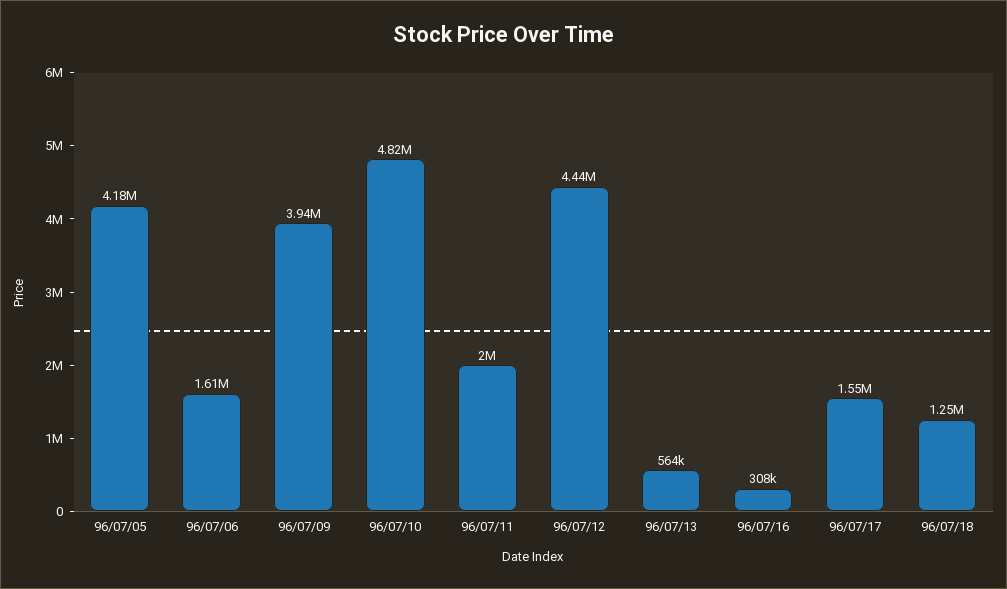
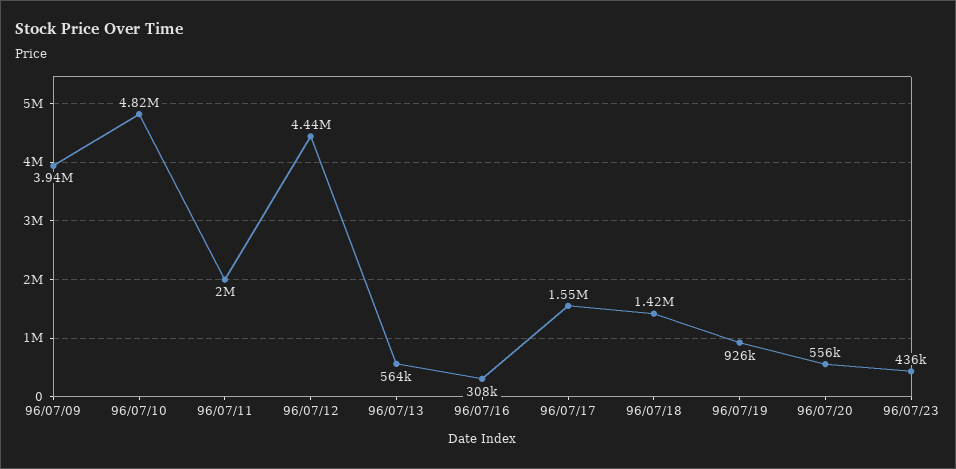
96/07/05: 4180000 -> none
96/07/06: 1610000 -> none
96/07/18: 1250000 -> 1420000
96/07/19: none -> 926000
96/07/20: none -> 556000
96/07/23: none -> 436000

